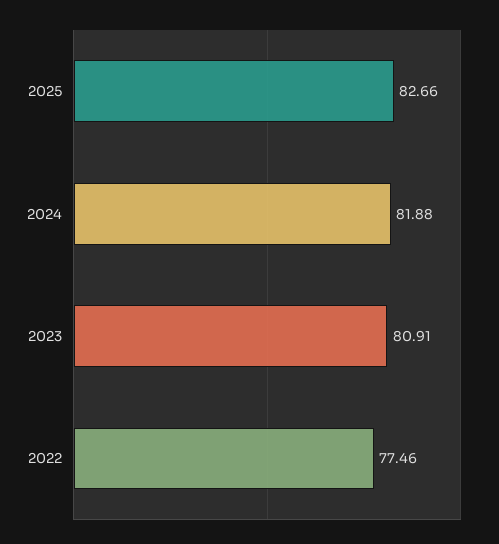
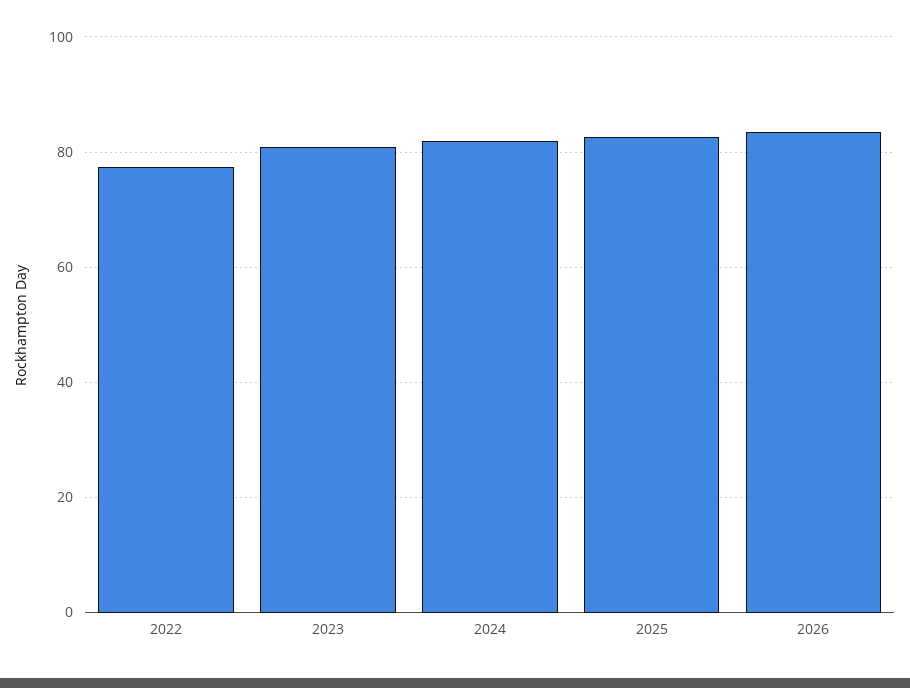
2026: none -> 84

